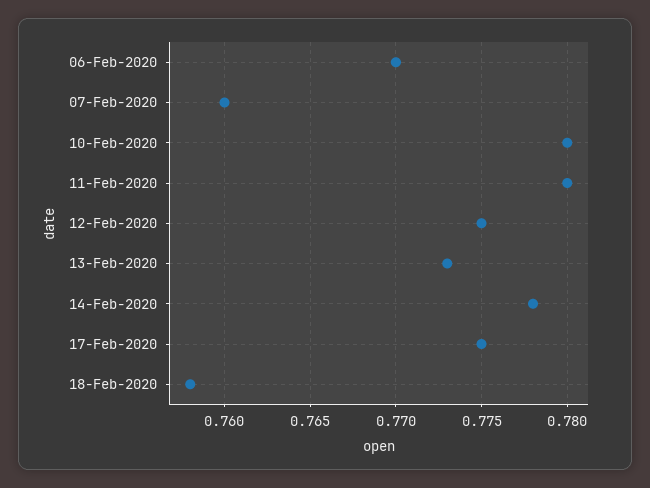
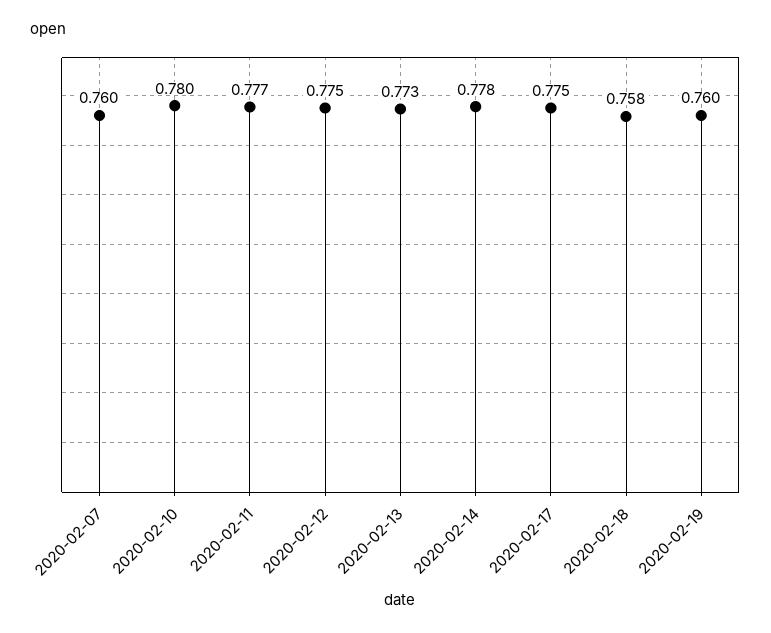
06-Feb-2020: 0.77 -> none
11-Feb-2020: 0.78 -> 0.777
2020-02-19: none -> 0.76

